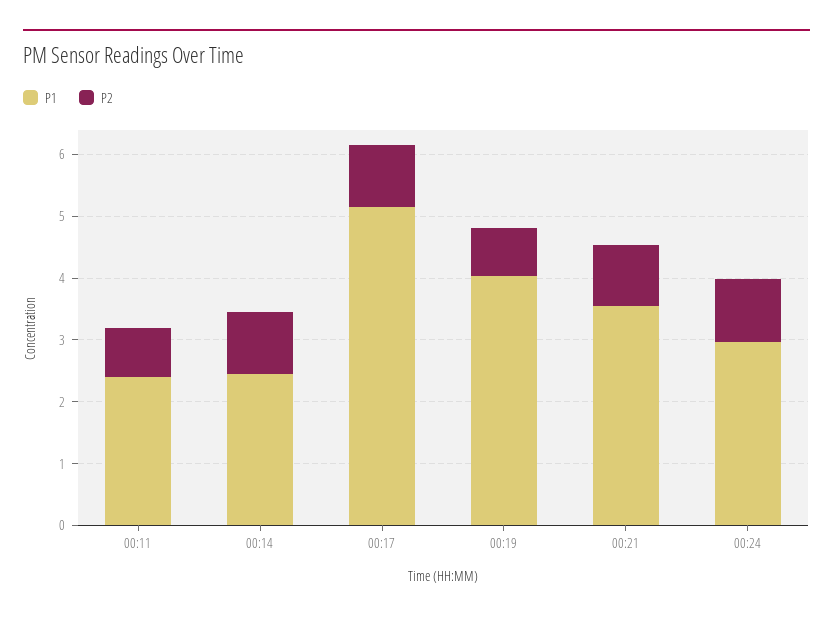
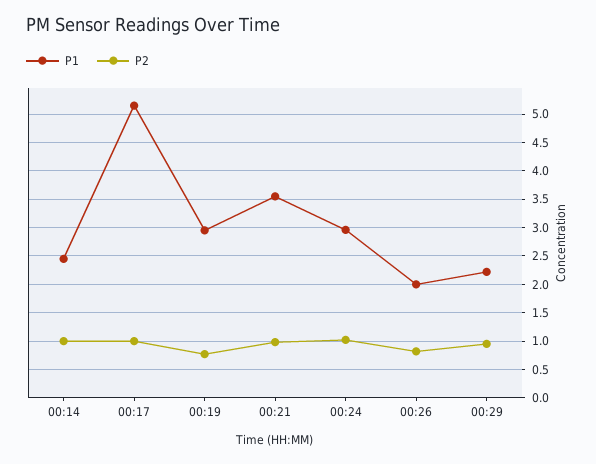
P1, 00:11: 2.4 -> none
P2, 00:11: 0.8 -> none
P1, 00:19: 4 -> 3
P1, 00:26: none -> 2
P2, 00:26: none -> 0.75
P1, 00:29: none -> 2.25
P2, 00:29: none -> 1

